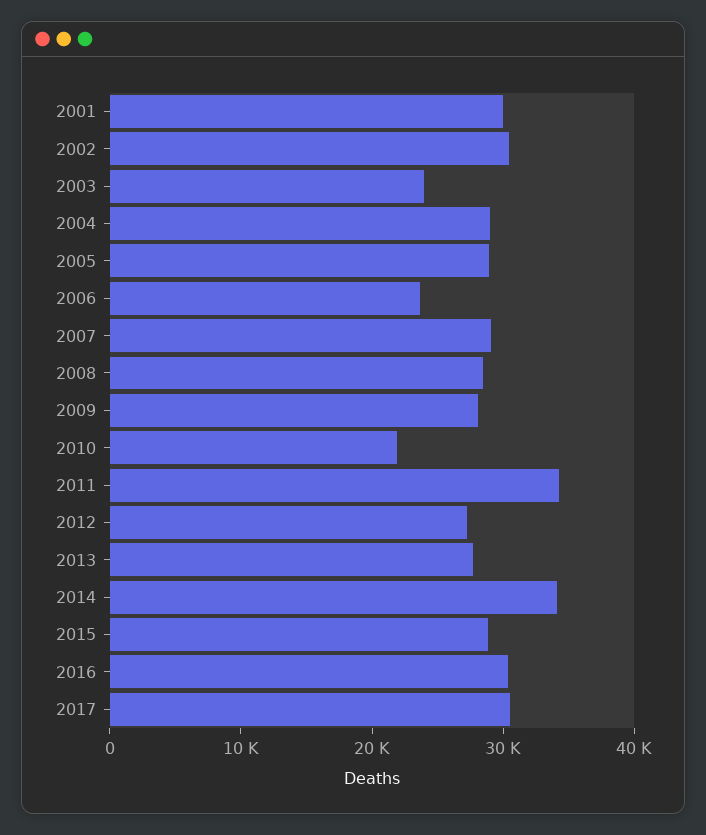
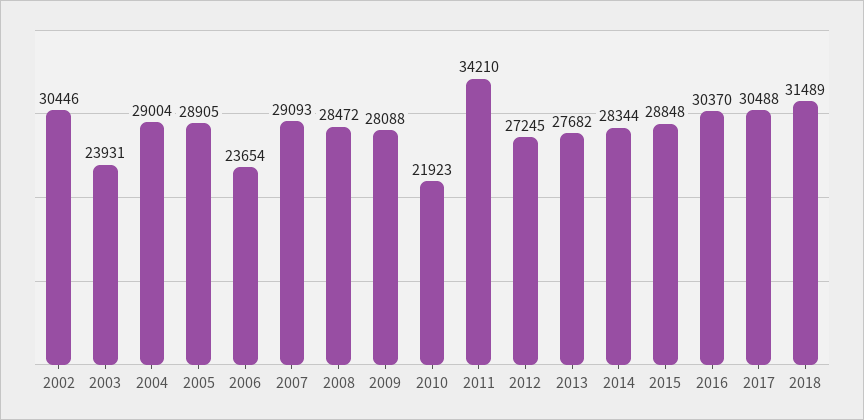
2001: 30000 -> none
2014: 34000 -> 28344
2018: none -> 31489

